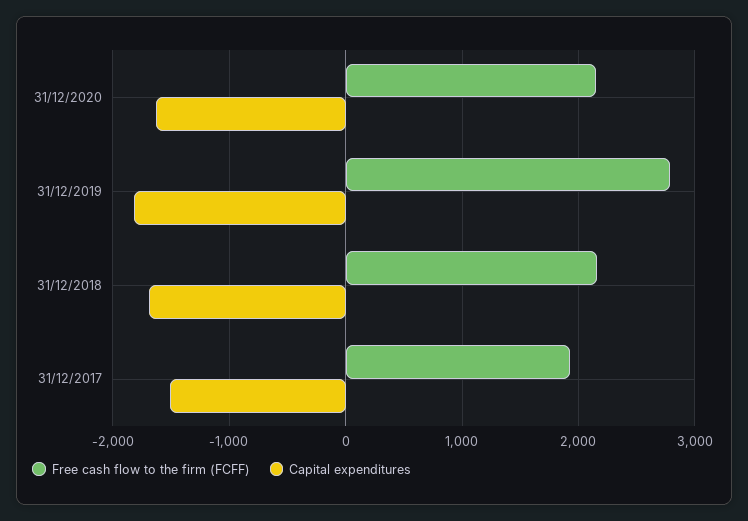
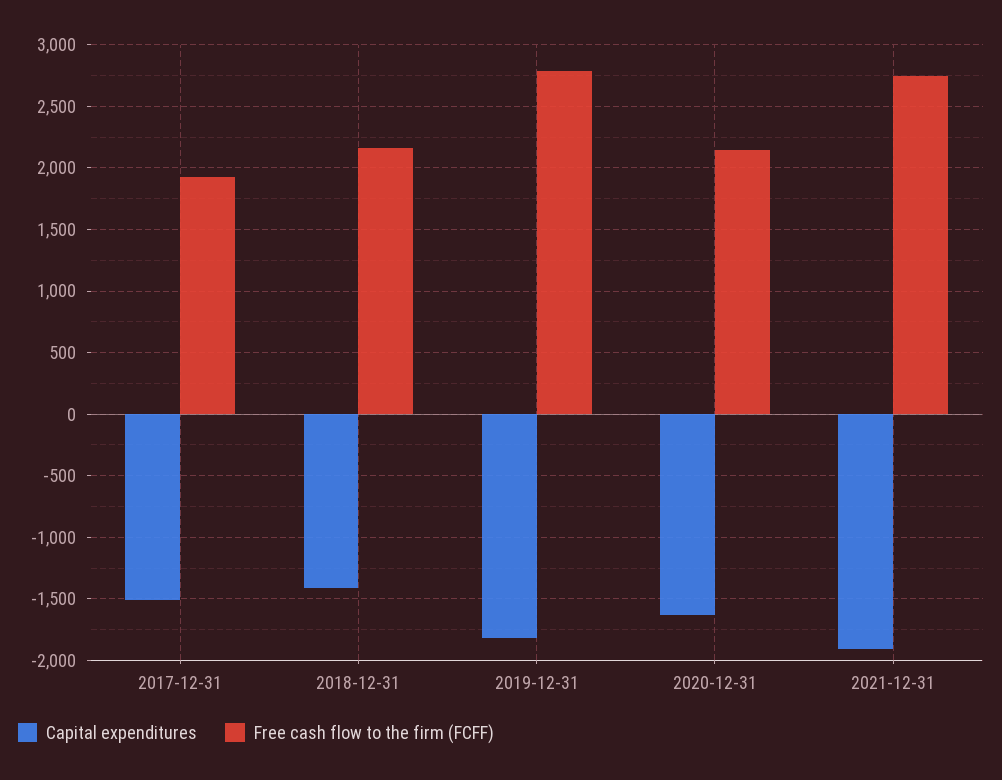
Capital expenditures, 31/12/2018: -1700 -> -1400
Capital expenditures, 2021-12-31: none -> -1900
Free cash flow to the firm (FCFF), 2021-12-31: none -> 2750

